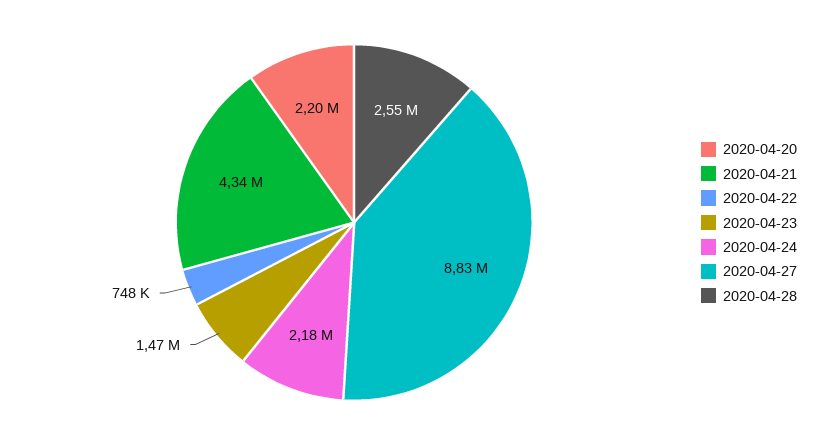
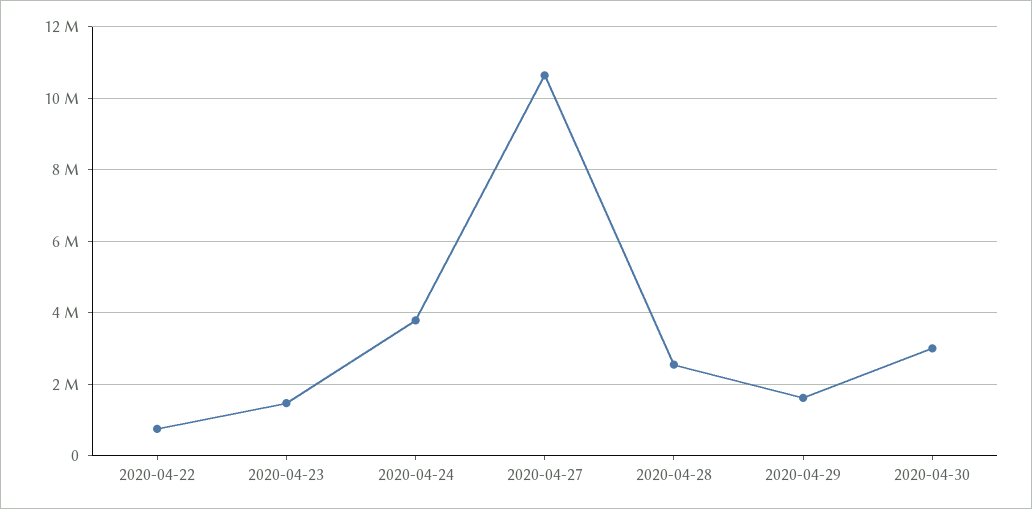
2020-04-20: 2200000 -> none
2020-04-21: 4340000 -> none
2020-04-24: 2180000 -> 3800000
2020-04-27: 8830000 -> 10600000
2020-04-29: none -> 1600000
2020-04-30: none -> 3000000

